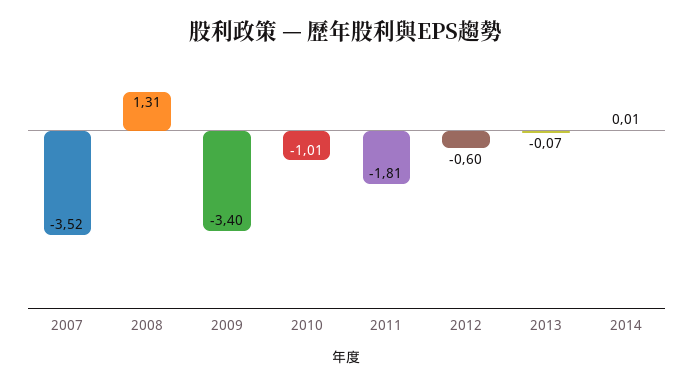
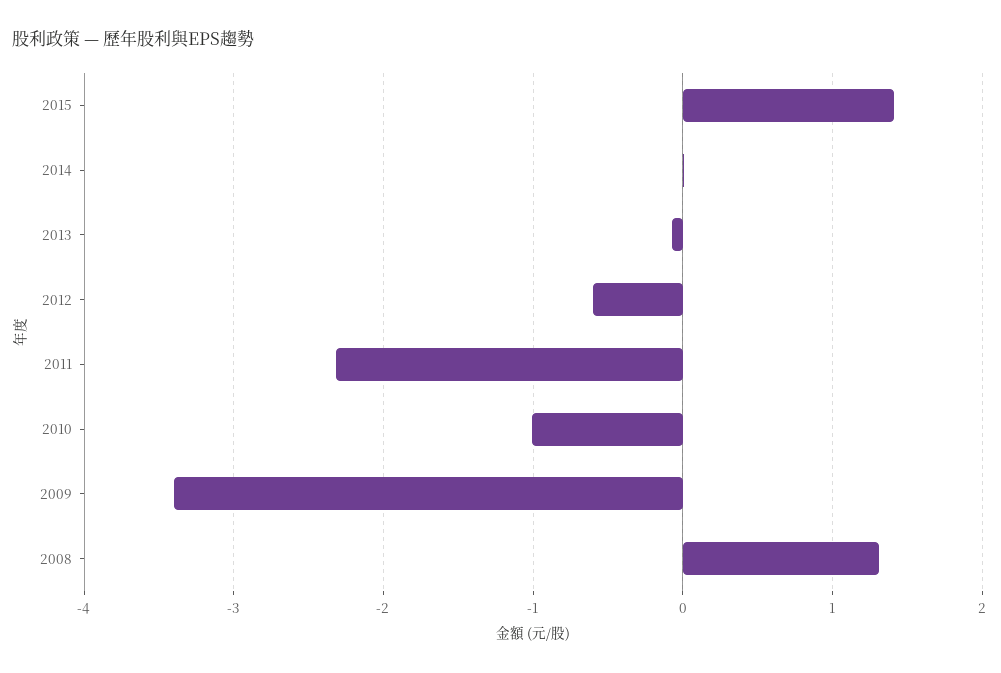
2007: -3.52 -> none
2011: -1.81 -> -2.3
2015: none -> 1.4

